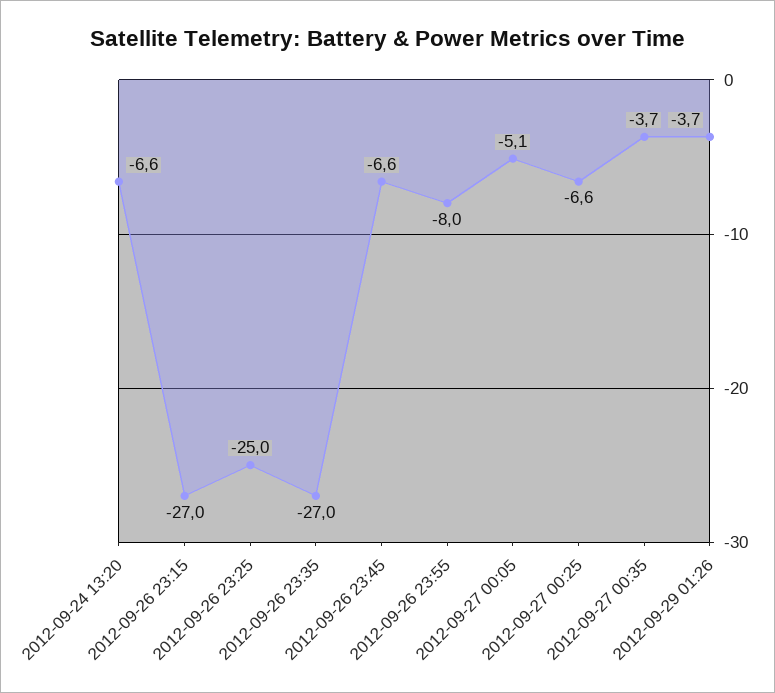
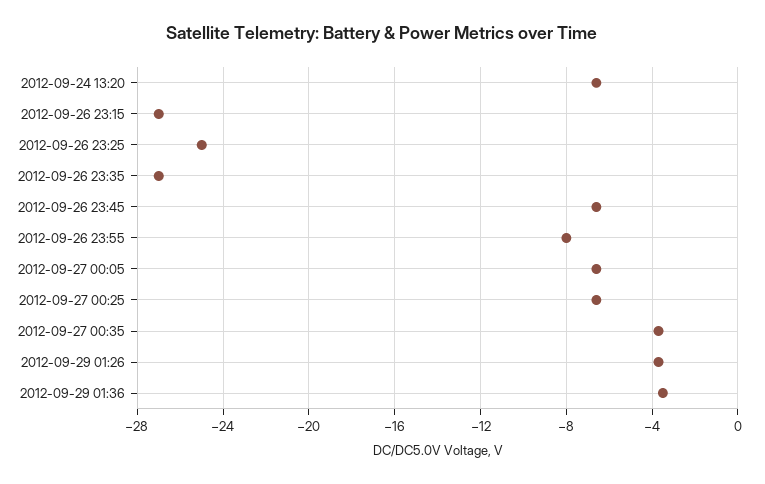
2012-09-27 00:05: -5.1 -> -6.5
2012-09-29 01:36: none -> -3.5

